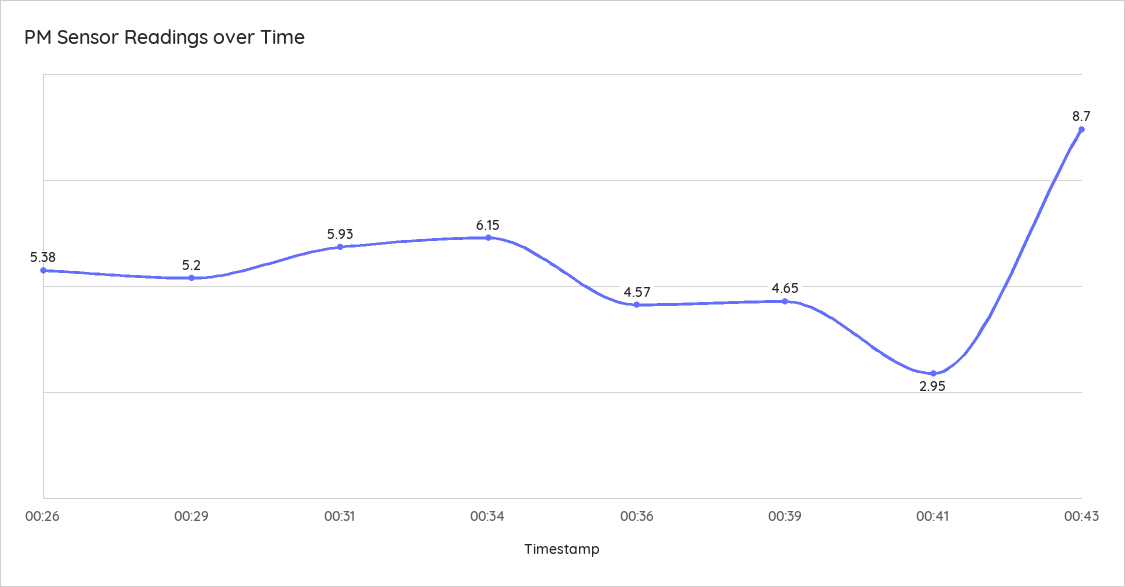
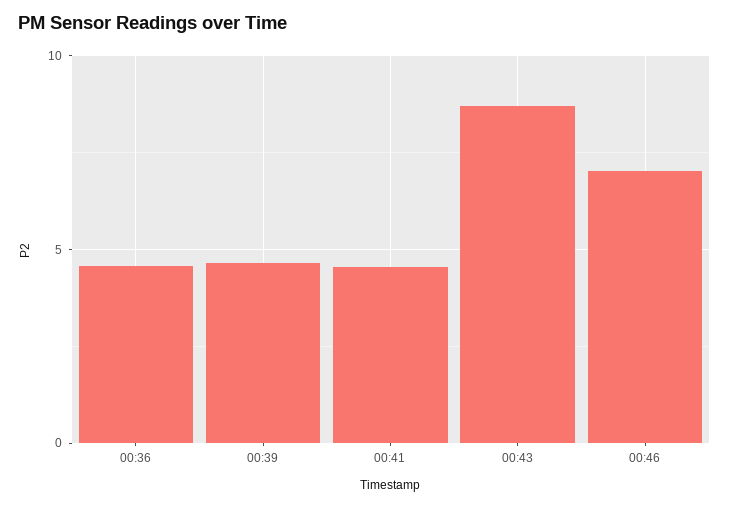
00:26: 5.38 -> none
00:29: 5.2 -> none
00:31: 5.93 -> none
00:34: 6.15 -> none
00:41: 2.95 -> 4.5
00:46: none -> 7

